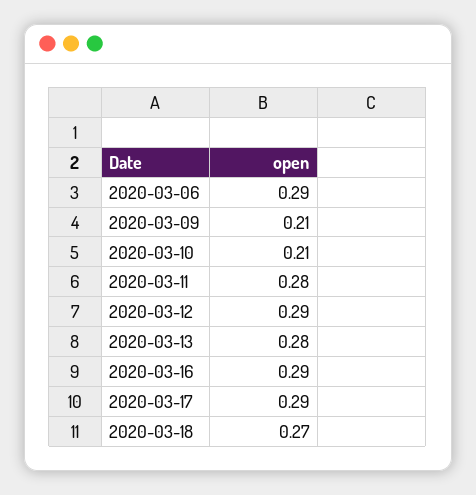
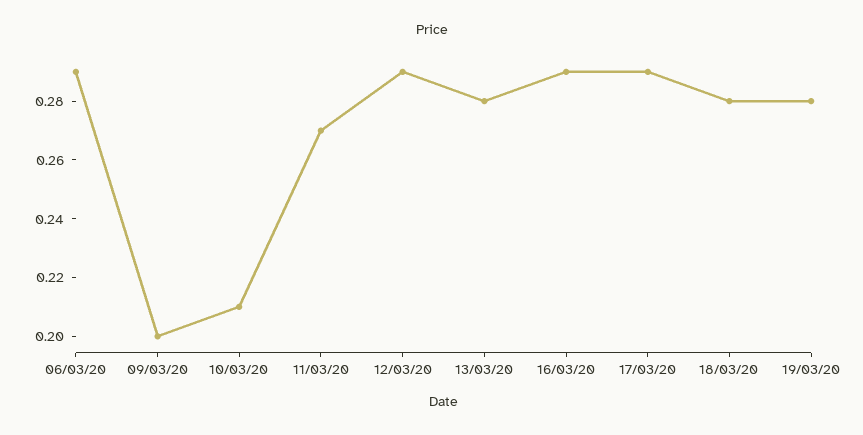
2020-03-09: 0.21 -> 0.2
2020-03-11: 0.28 -> 0.27
2020-03-18: 0.27 -> 0.28
19/03/20: none -> 0.28

